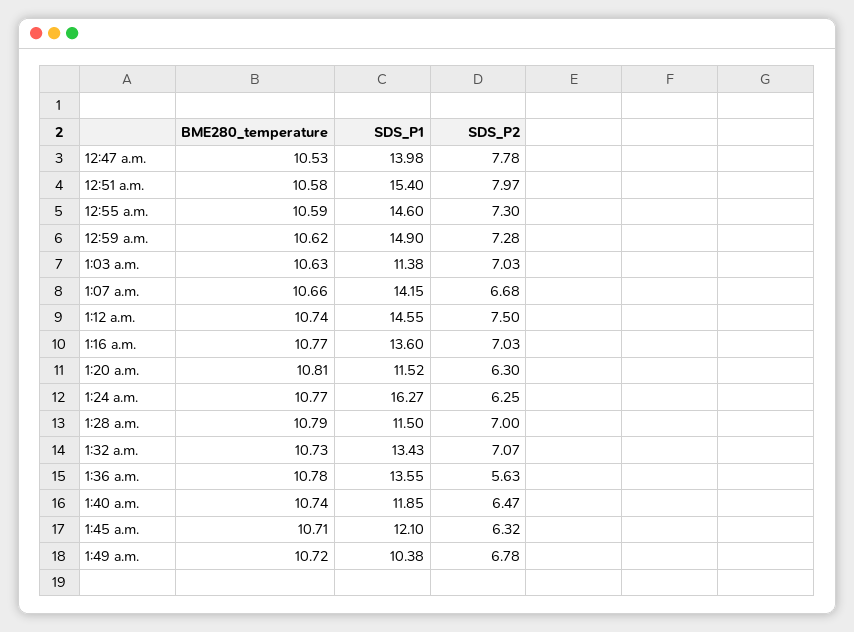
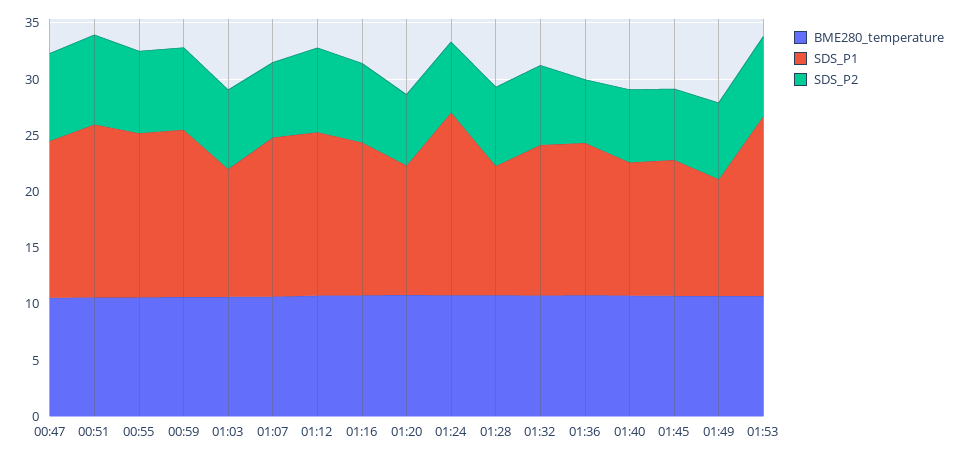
BME280_temperature, 01:53: none -> 11
SDS_P1, 01:53: none -> 16
SDS_P2, 01:53: none -> 7

